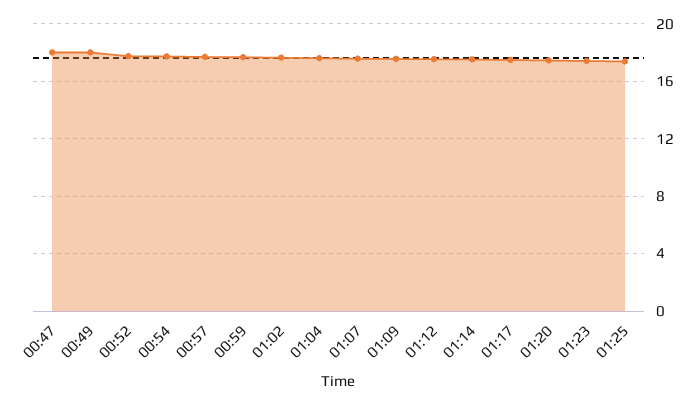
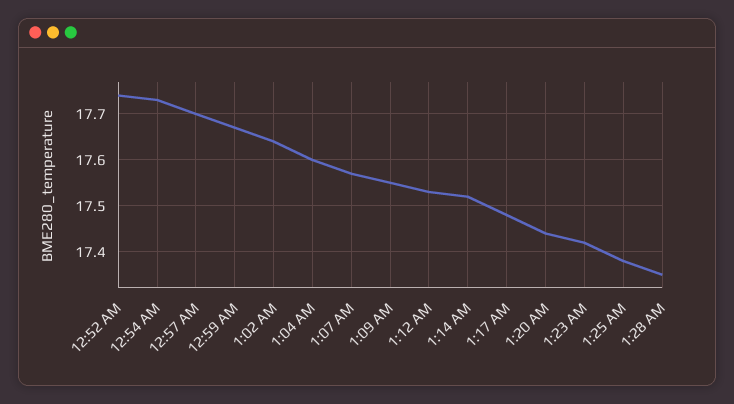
00:47: 18 -> none
00:49: 18 -> none
1:28 AM: none -> 17.35

